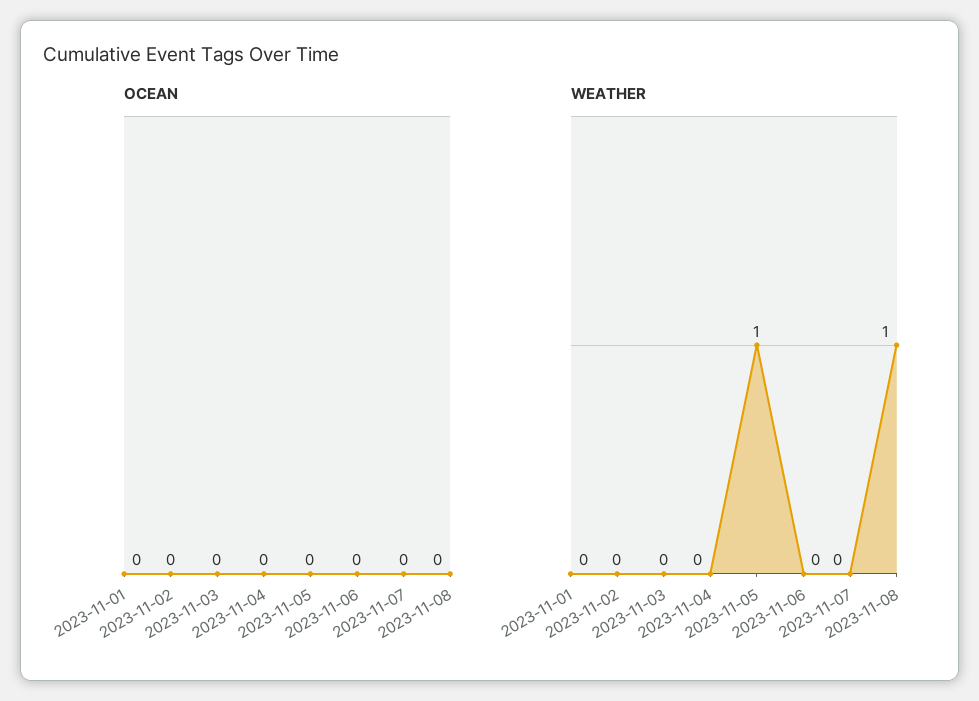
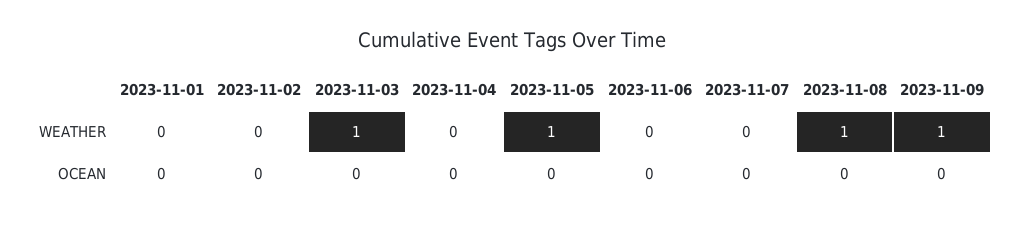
WEATHER, 2023-11-03: 0 -> 1
WEATHER, 2023-11-09: none -> 1
OCEAN, 2023-11-09: none -> 0

